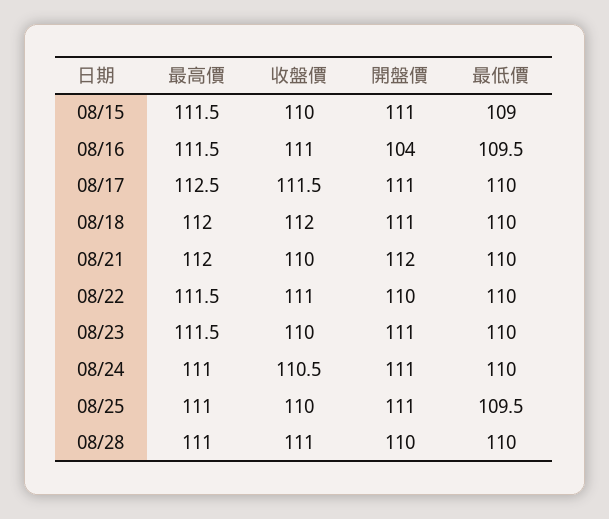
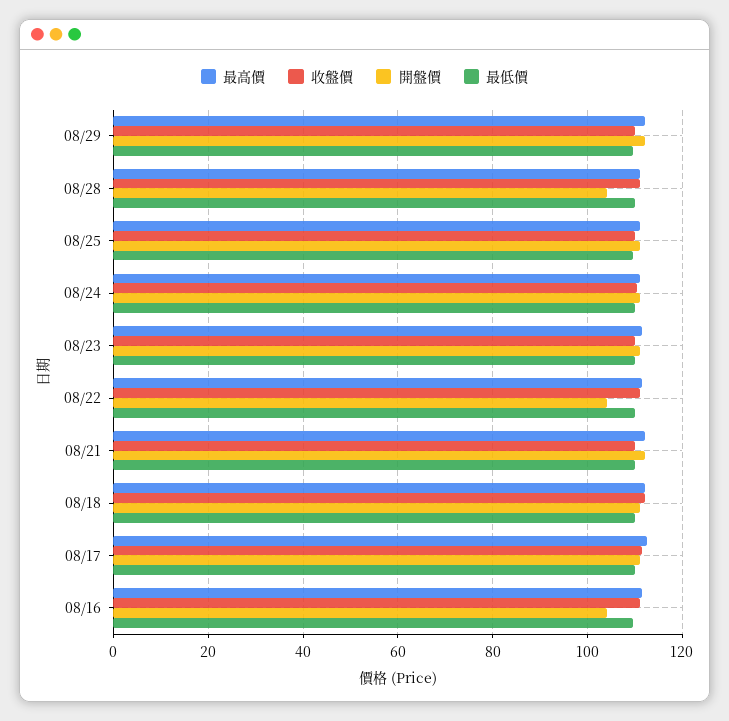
最高價, 08/15: 111.5 -> none
收盤價, 08/15: 110 -> none
開盤價, 08/15: 111 -> none
最低價, 08/15: 109 -> none
開盤價, 08/22: 110 -> 104
開盤價, 08/28: 110 -> 104
最高價, 08/29: none -> 112
收盤價, 08/29: none -> 110
開盤價, 08/29: none -> 112
最低價, 08/29: none -> 110

